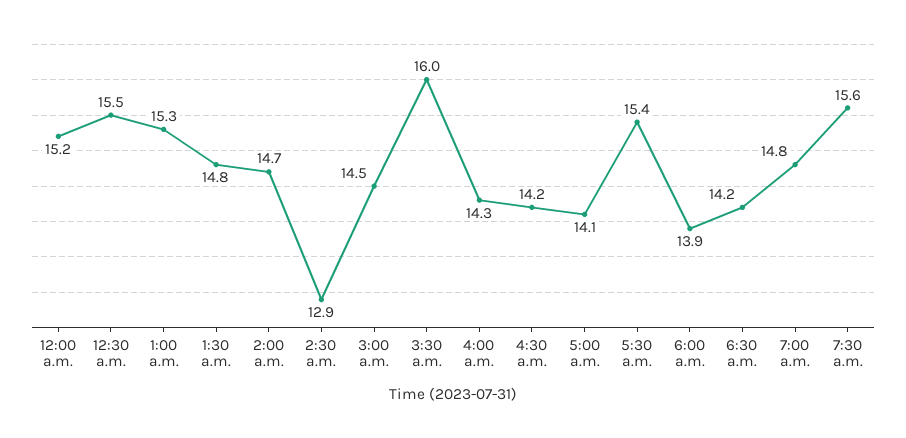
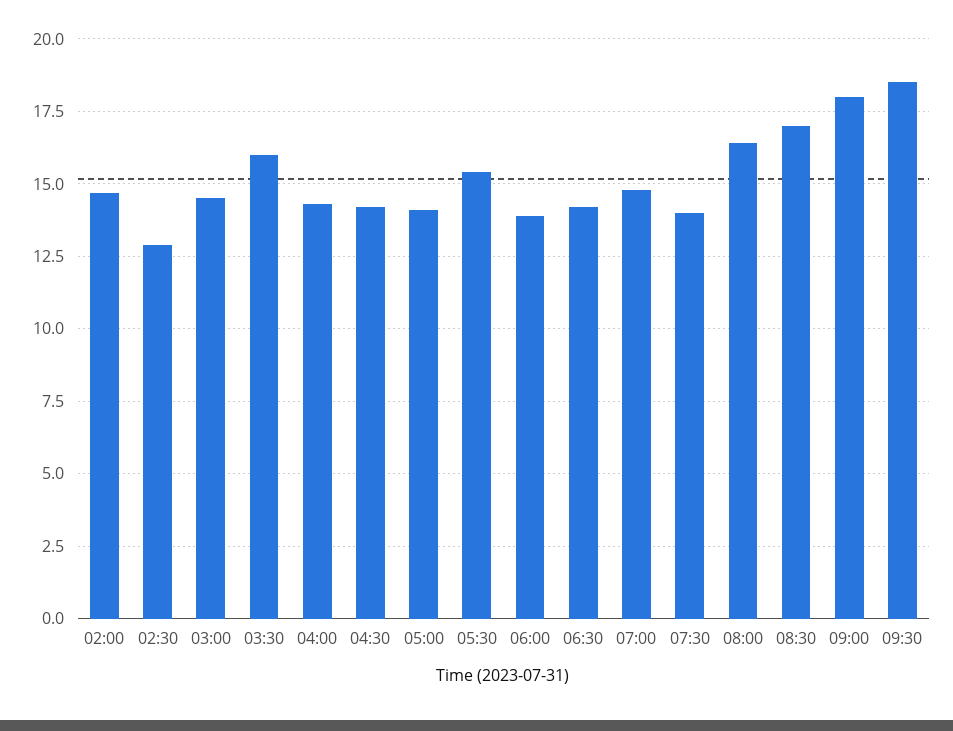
12:00 a.m.: 15.2 -> none
12:30 a.m.: 15.5 -> none
1:00 a.m.: 15.3 -> none
1:30 a.m.: 14.8 -> none
7:30 a.m.: 15.6 -> 14
08:00: none -> 16.5
08:30: none -> 17
09:00: none -> 18
09:30: none -> 18.5

